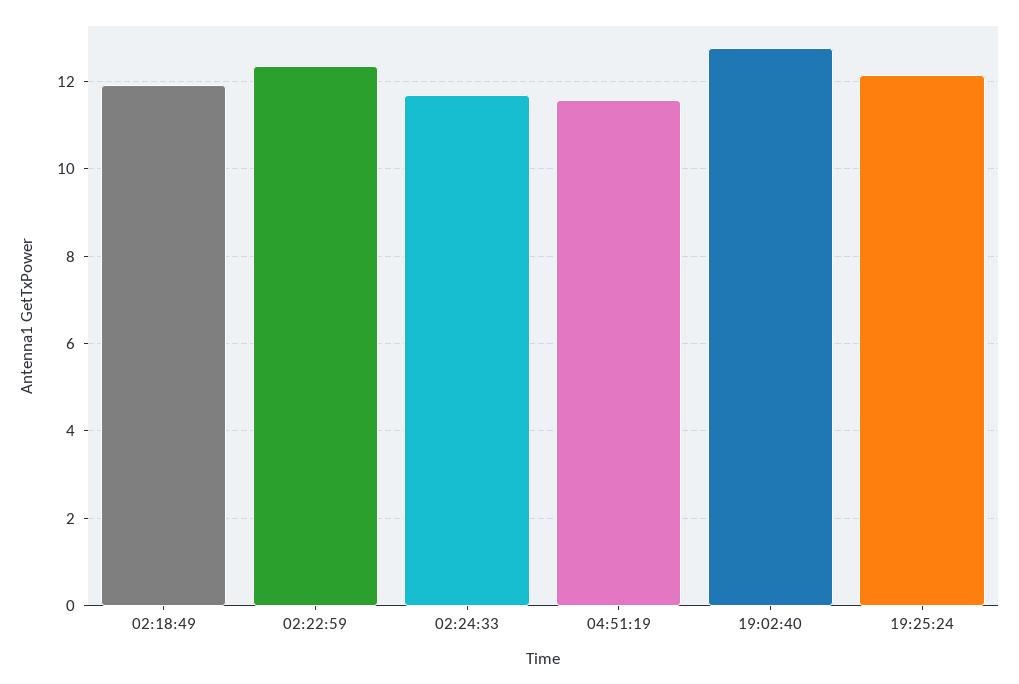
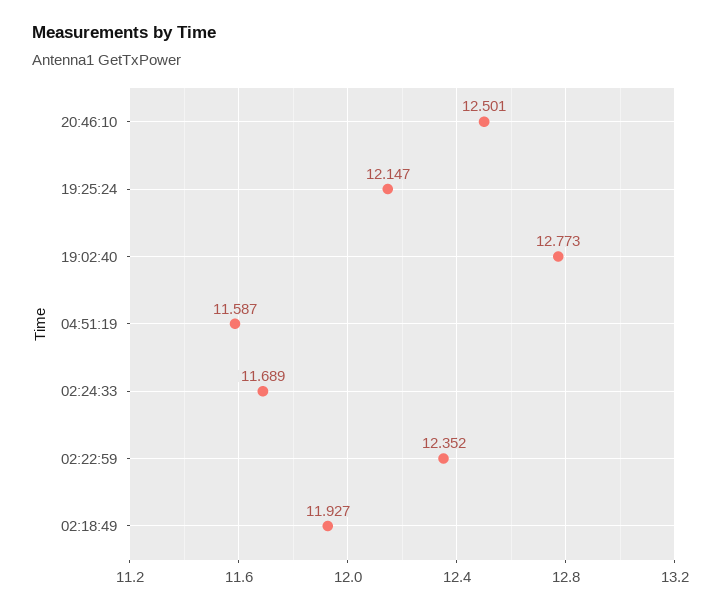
20:46:10: none -> 12.501

